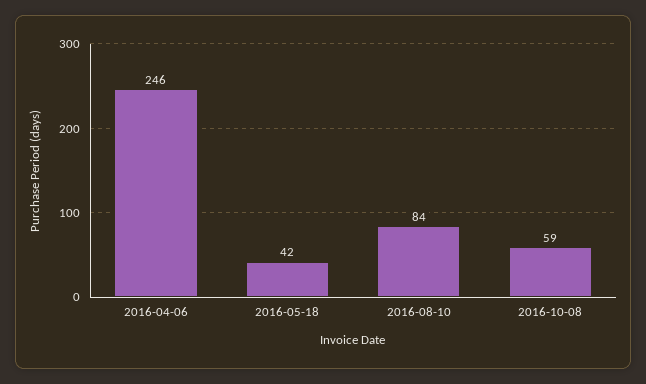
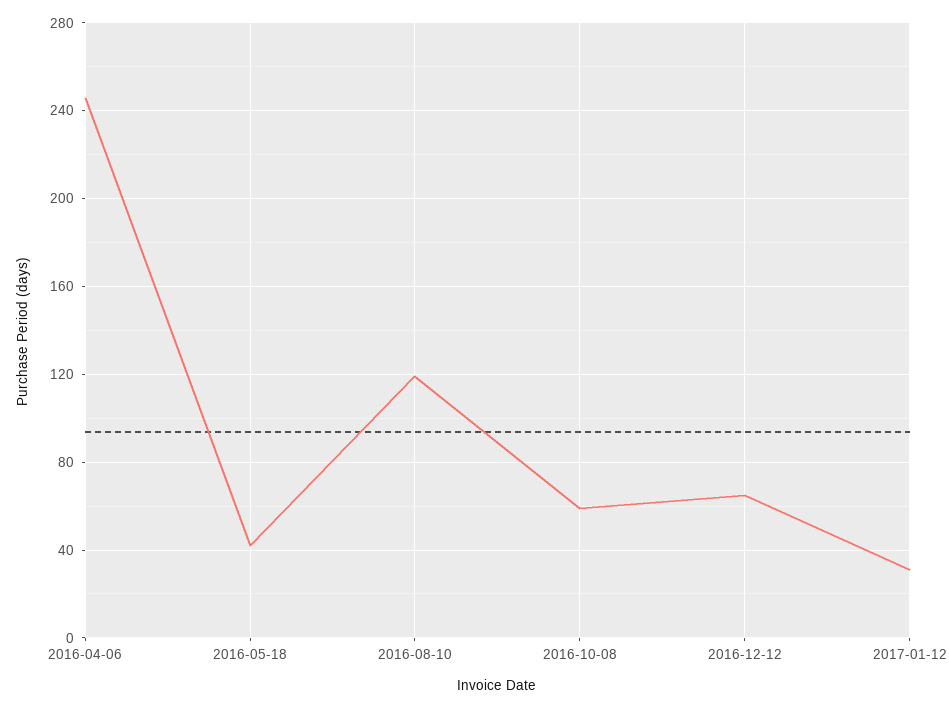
2016-08-10: 84 -> 120
2016-12-12: none -> 65
2017-01-12: none -> 30

